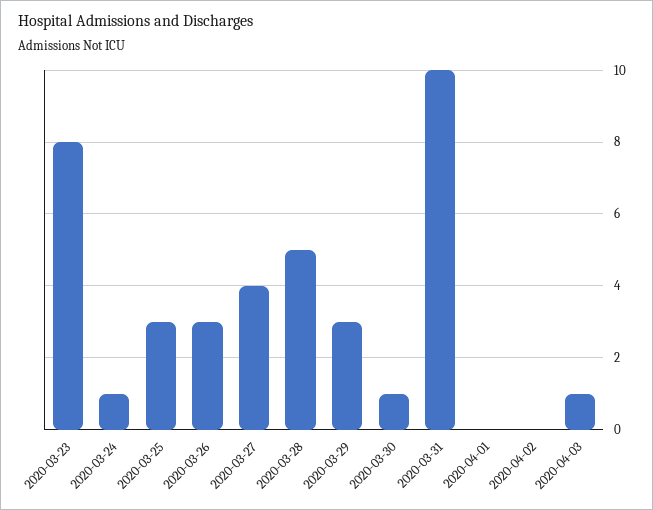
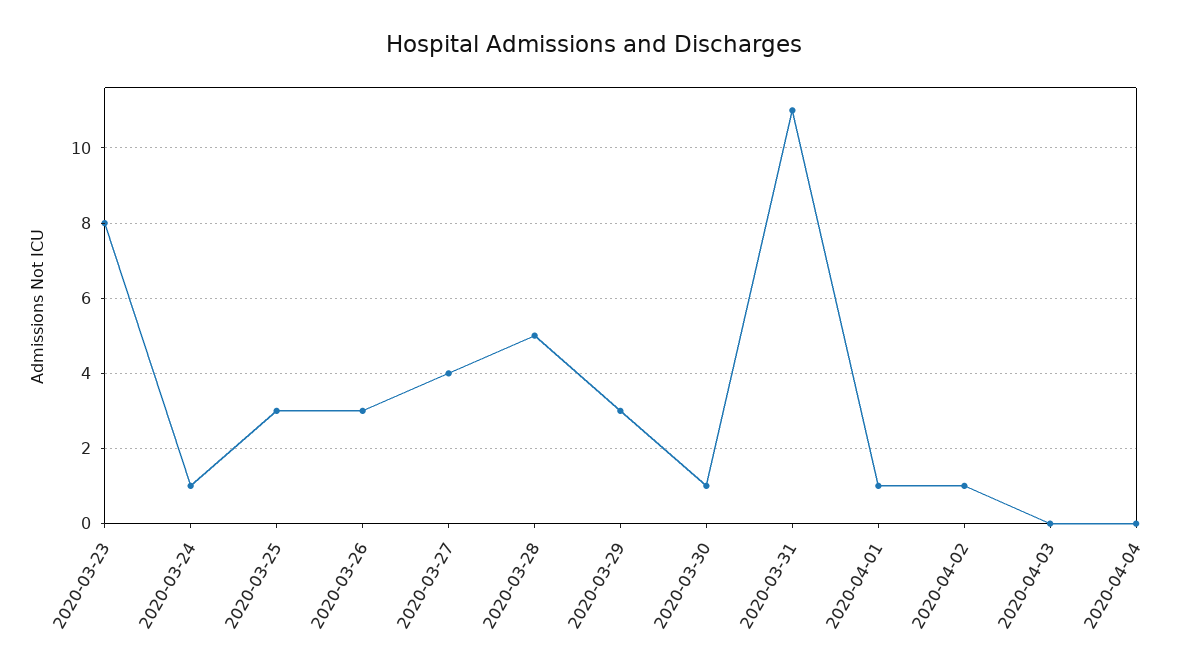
2020-03-31: 10 -> 11
2020-04-01: 0 -> 1
2020-04-02: 0 -> 1
2020-04-03: 1 -> 0
2020-04-04: none -> 0

